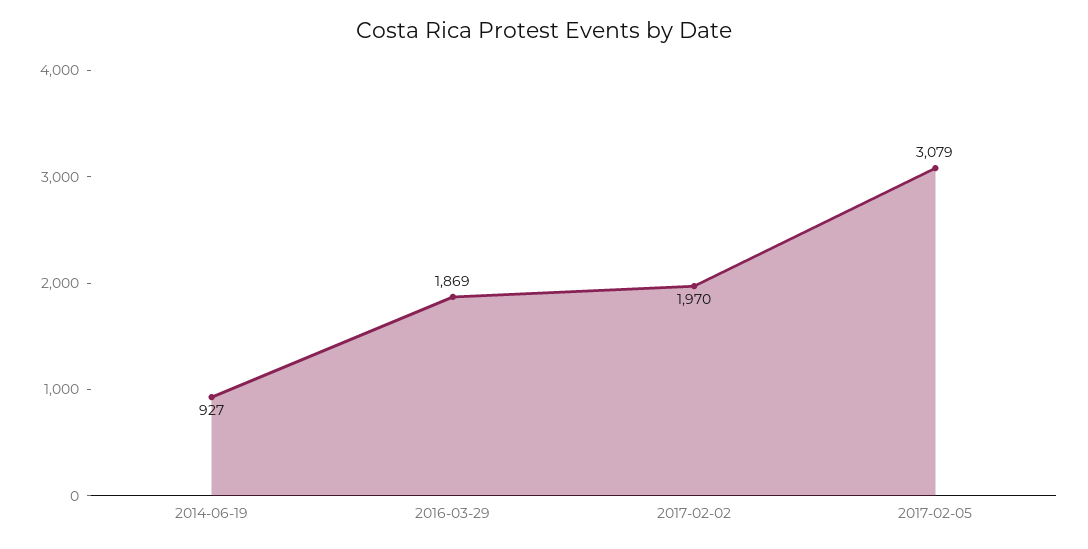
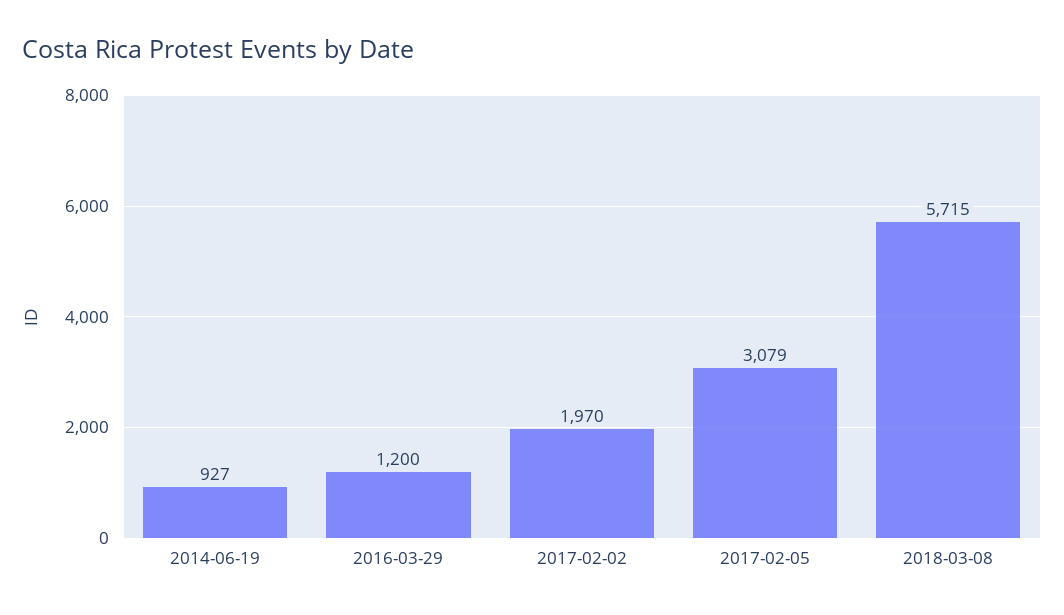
2016-03-29: 1869 -> 1200
2018-03-08: none -> 5715

